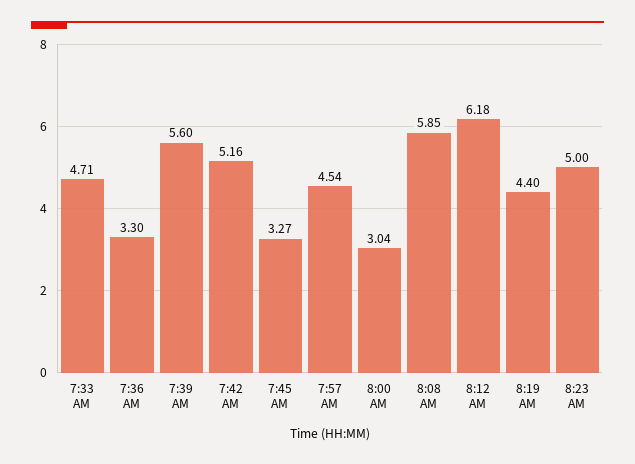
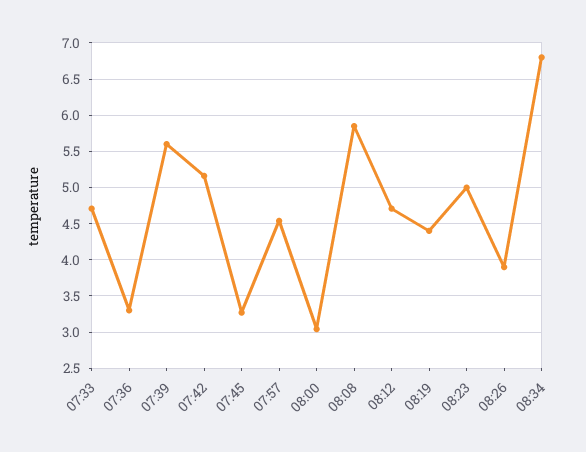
8:12 AM: 6.18 -> 4.7
08:26: none -> 3.9
08:34: none -> 6.8

